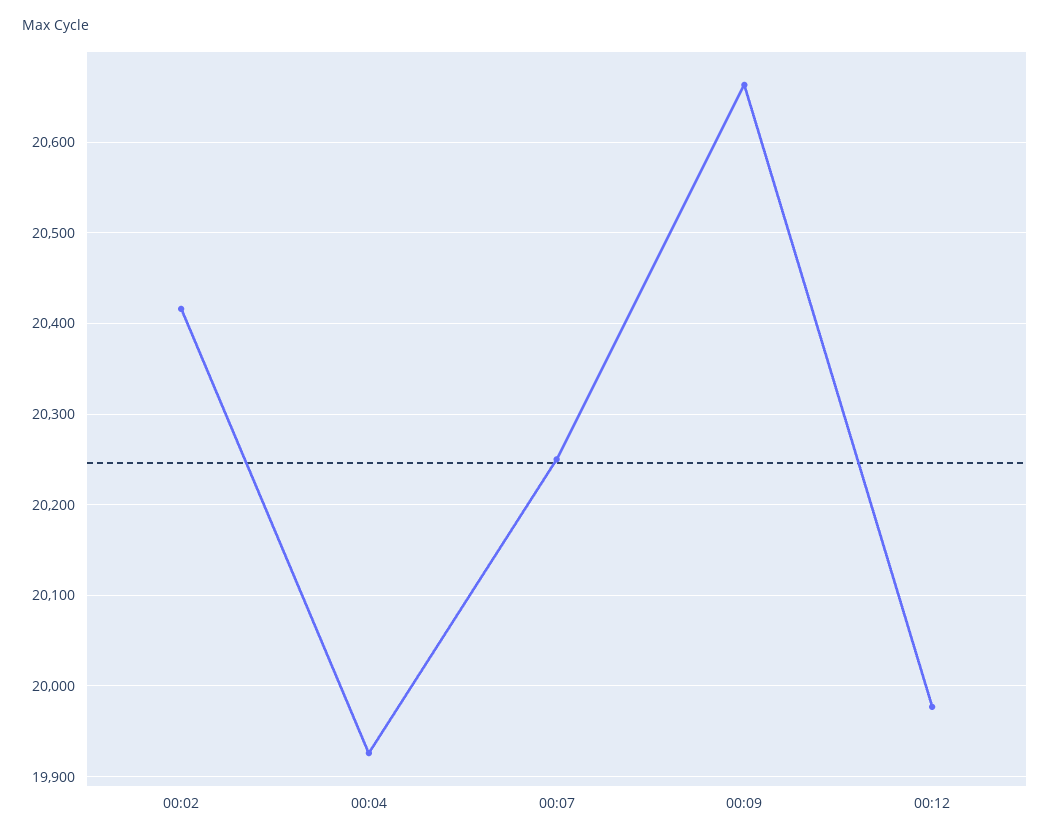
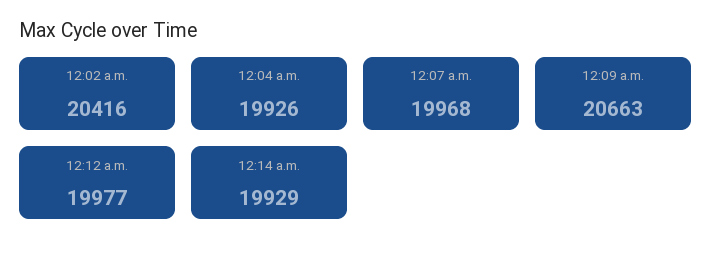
00:07: 20250 -> 19968
12:14 a.m.: none -> 19929

